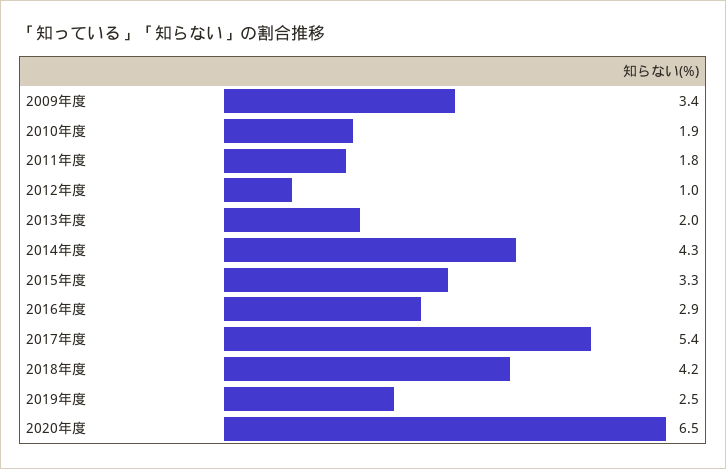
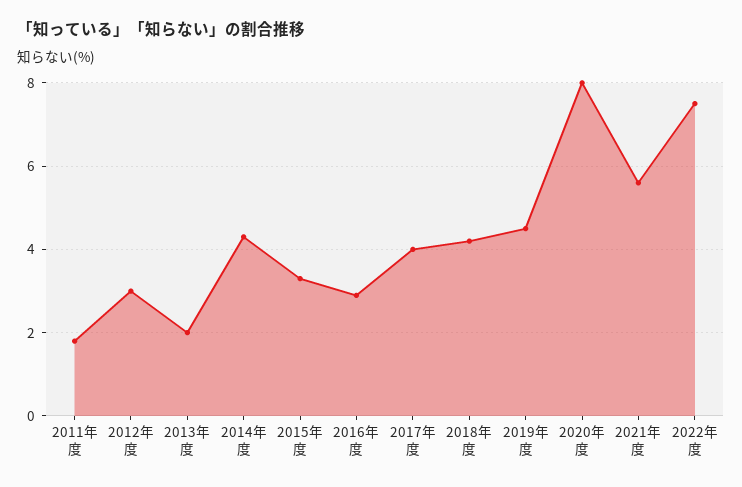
2009年度: 3.4 -> none
2010年度: 1.9 -> none
2012年度: 1 -> 3
2017年度: 5.4 -> 4
2019年度: 2.5 -> 4.5
2020年度: 6.5 -> 8
2021年度: none -> 5.5
2022年度: none -> 7.5

